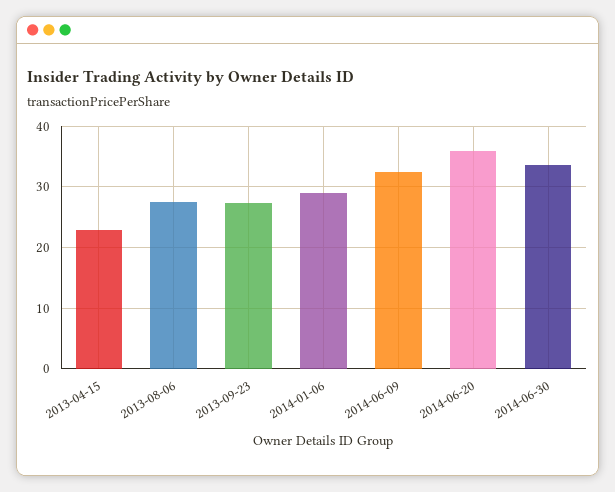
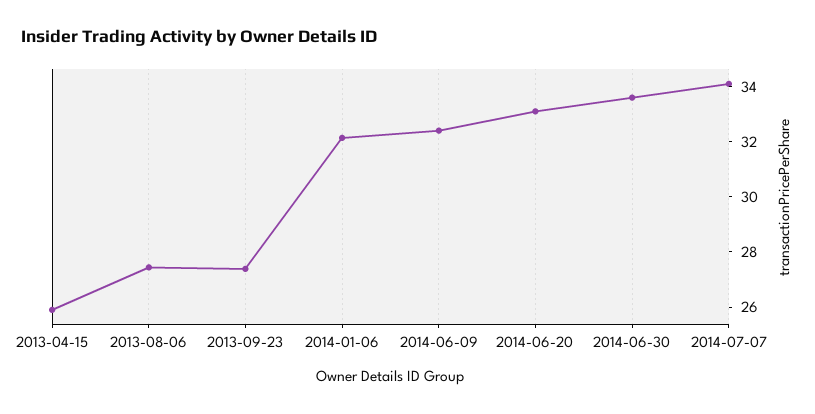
2013-04-15: 23 -> 26
2014-01-06: 29 -> 32
2014-06-20: 36 -> 33
2014-07-07: none -> 34

